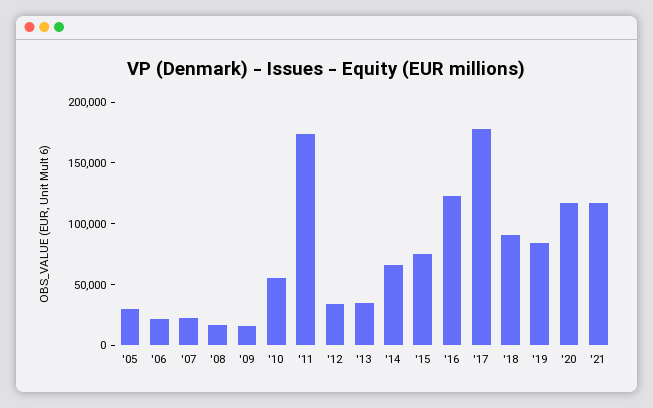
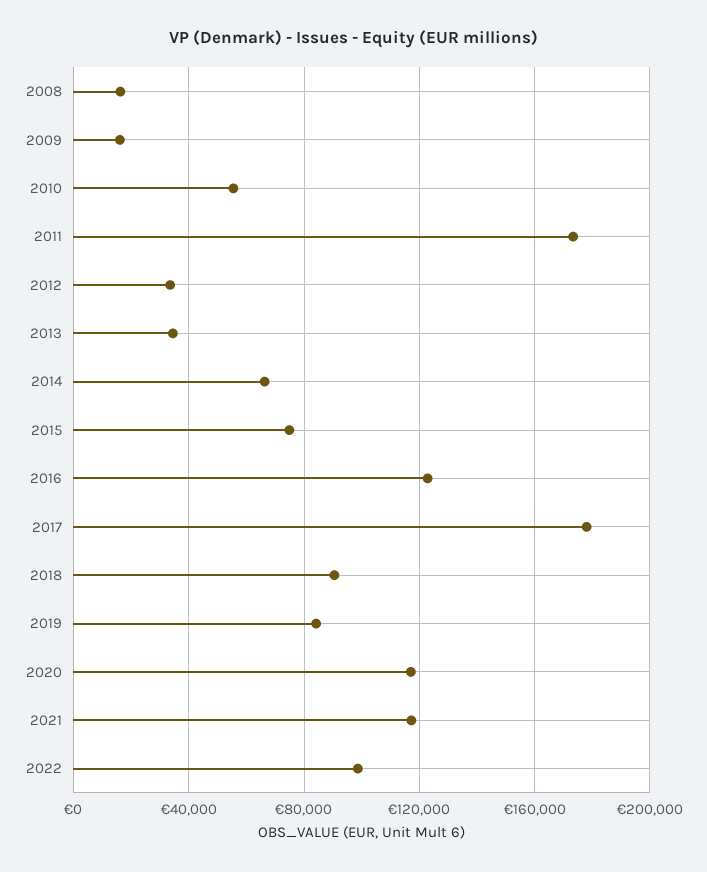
'05: 30000 -> none
'06: 20000 -> none
'07: 20000 -> none
2022: none -> 100000

